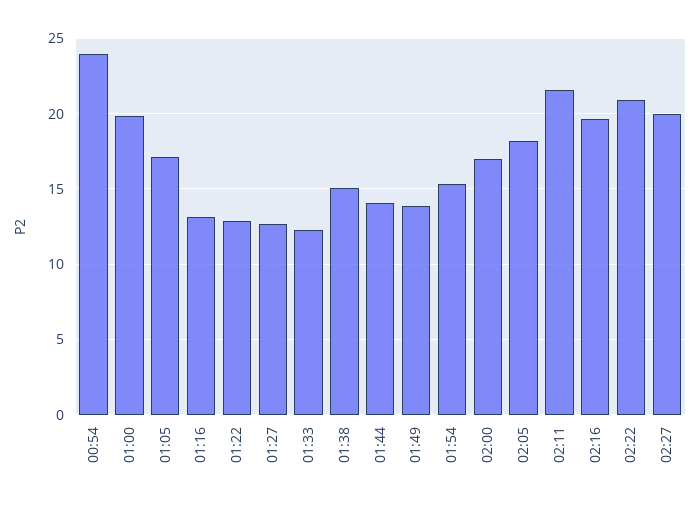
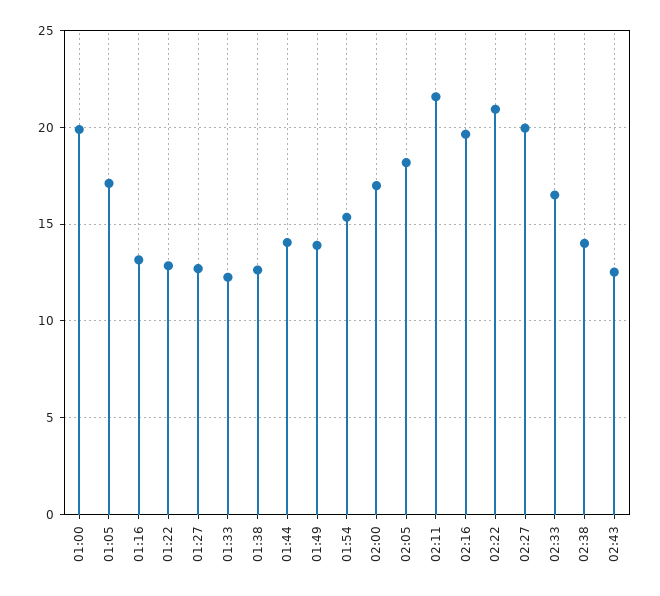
00:54: 24 -> none
01:38: 15 -> 12.5
02:33: none -> 16.5
02:38: none -> 14
02:43: none -> 12.5

